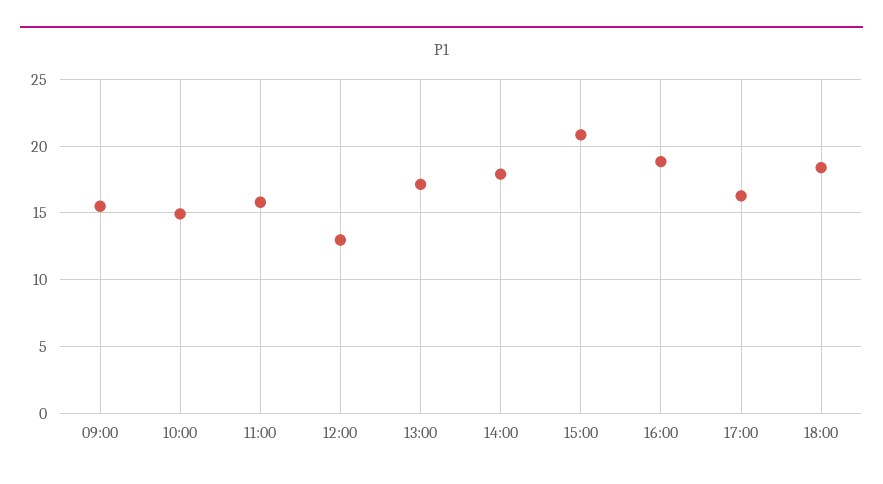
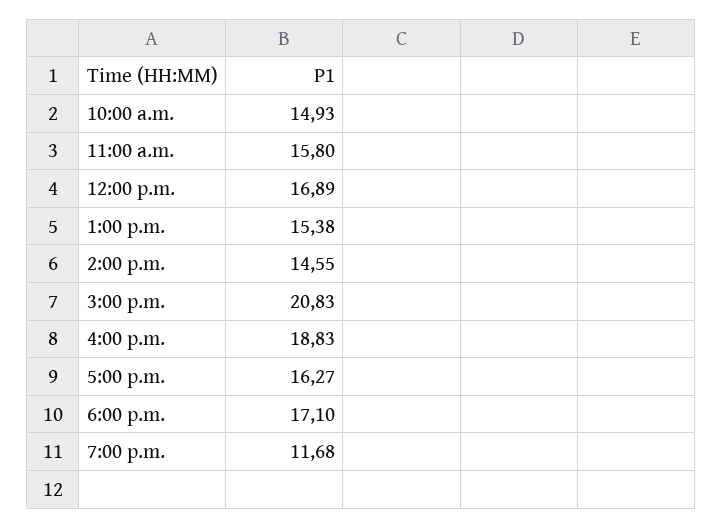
09:00: 15.5 -> none
12:00: 13 -> 16.89
13:00: 17 -> 15.38
14:00: 18 -> 14.55
18:00: 18.5 -> 17.1
7:00 p.m.: none -> 11.68

